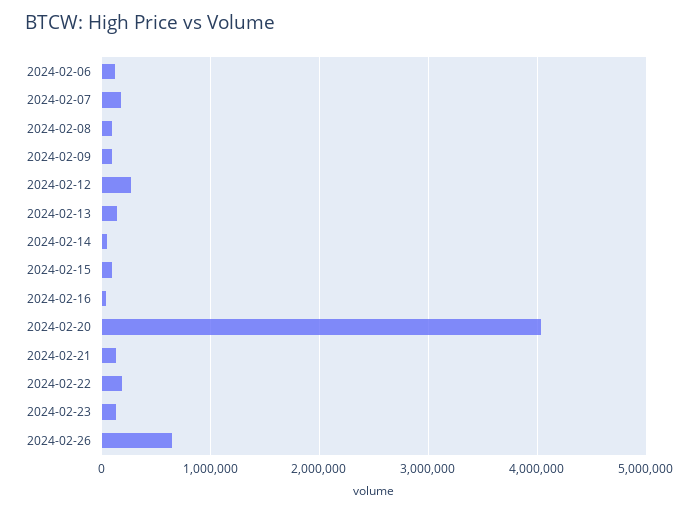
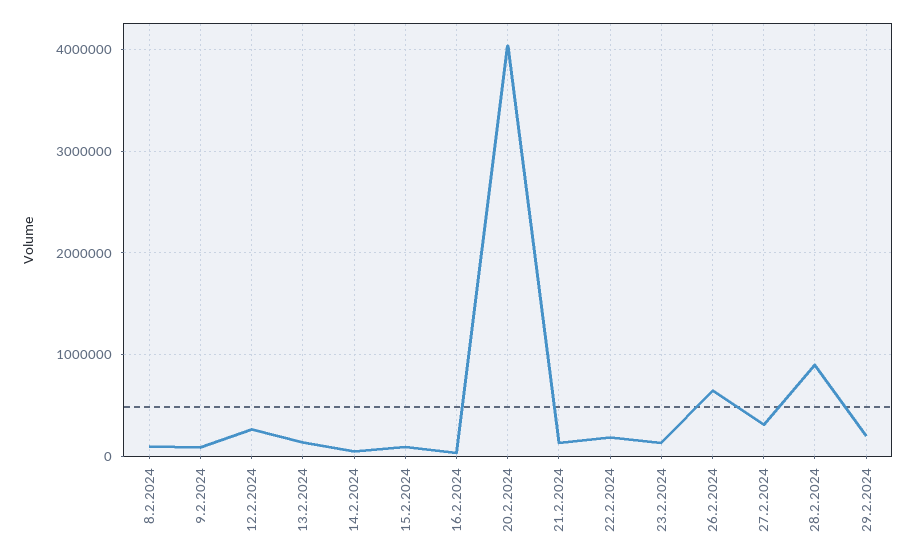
2024-02-06: 100000 -> none
2024-02-07: 200000 -> none
27.2.2024: none -> 300000
28.2.2024: none -> 900000
29.2.2024: none -> 200000

